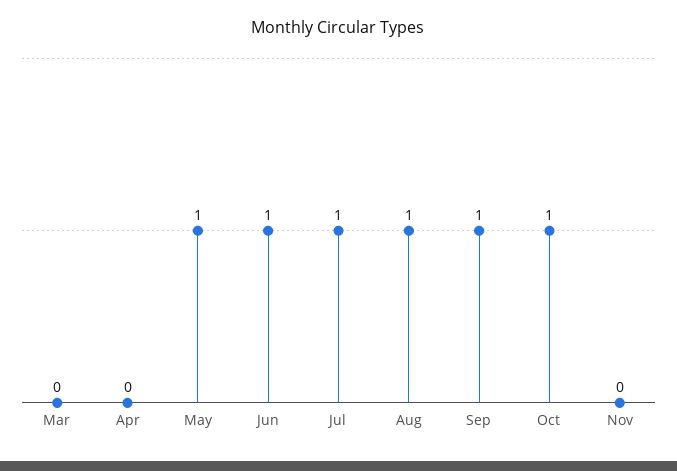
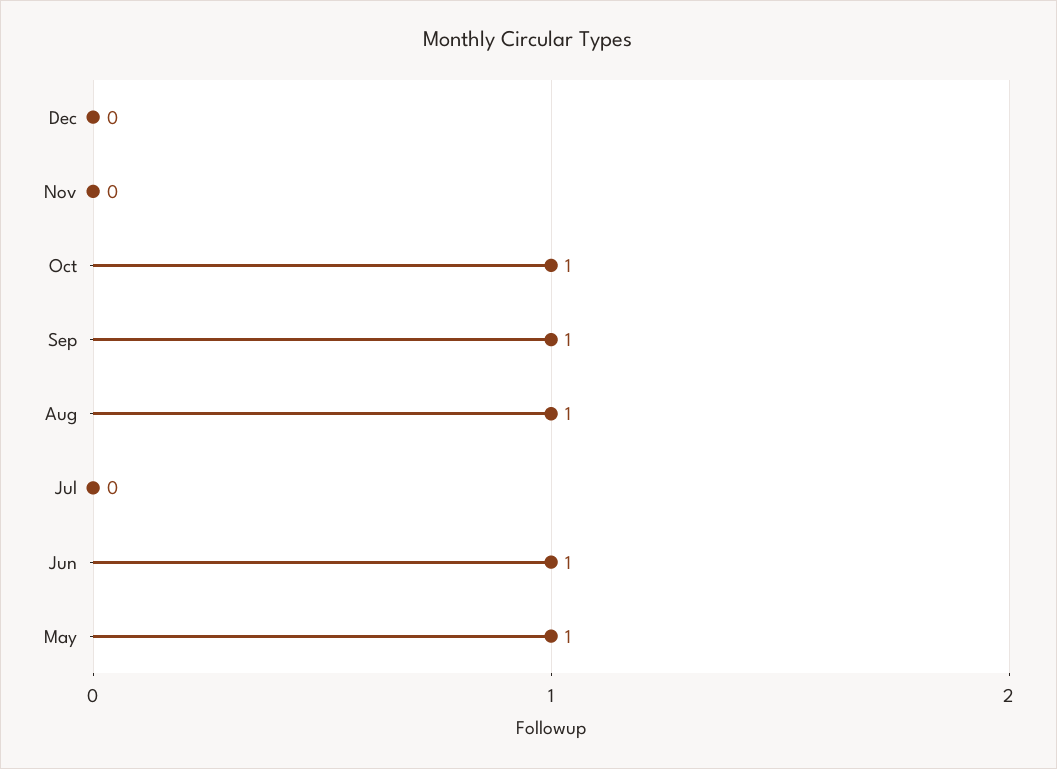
Mar: 0 -> none
Apr: 0 -> none
Jul: 1 -> 0
Dec: none -> 0

